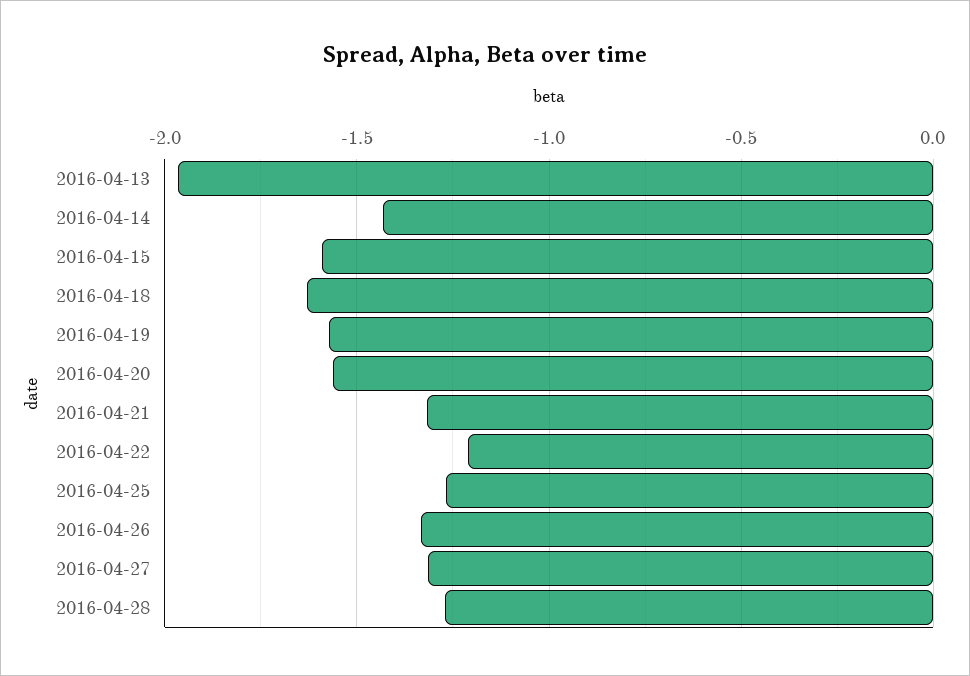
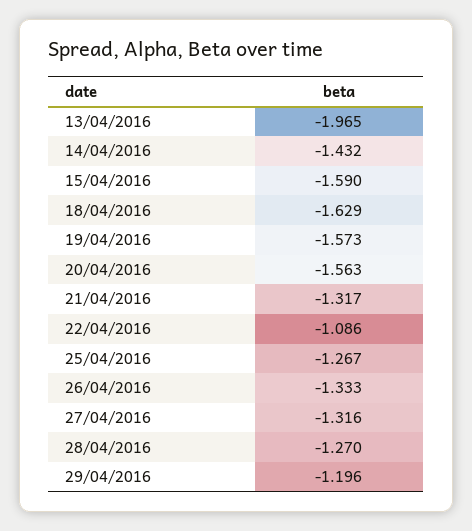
2016-04-22: -1.2 -> -1.086
29/04/2016: none -> -1.196

